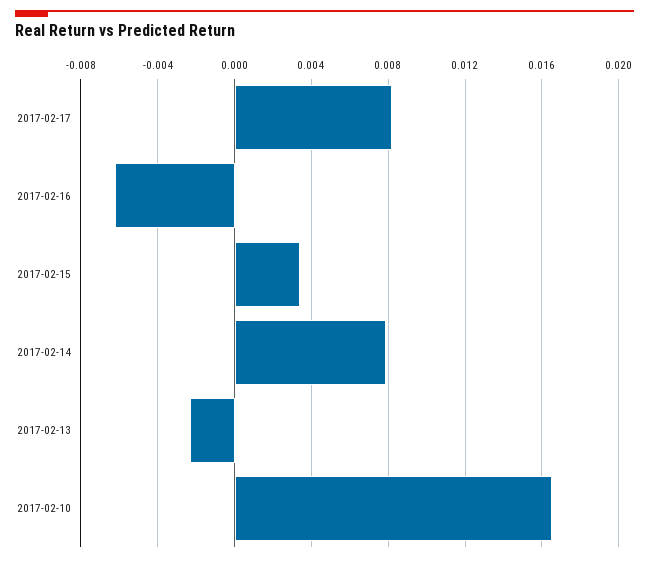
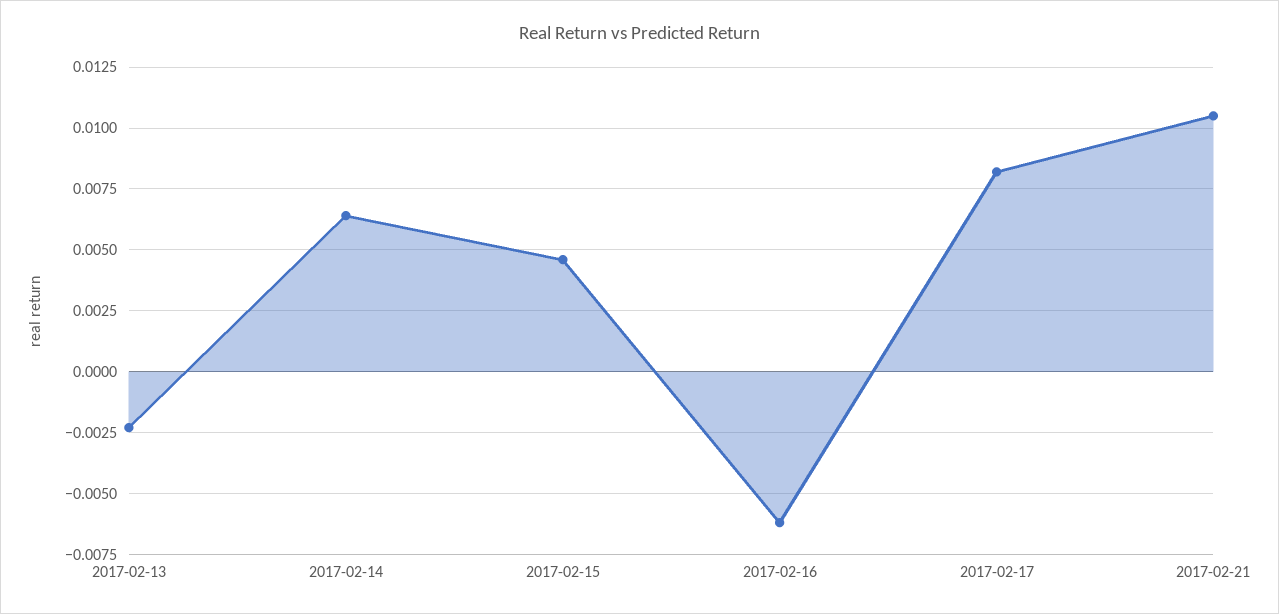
2017-02-15: 0.0035 -> 0.0045
2017-02-14: 0.008 -> 0.0065
2017-02-10: 0.0165 -> none
2017-02-21: none -> 0.0105

